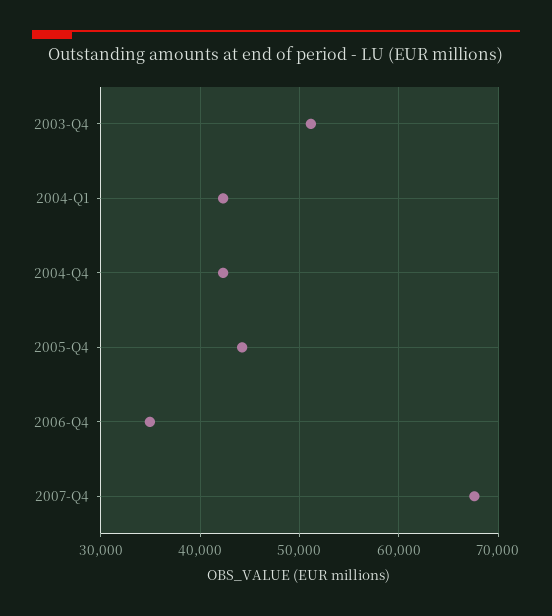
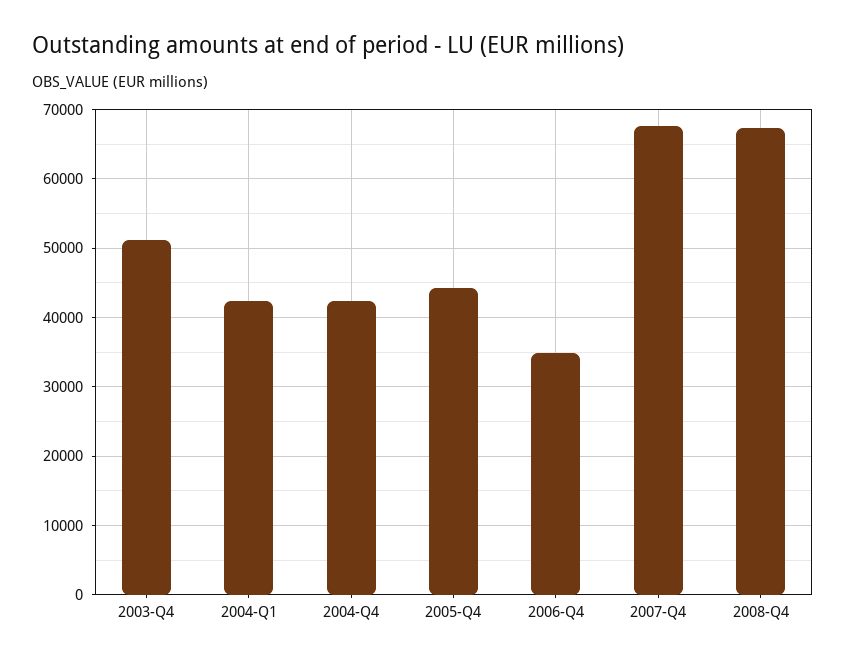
2008-Q4: none -> 67000

